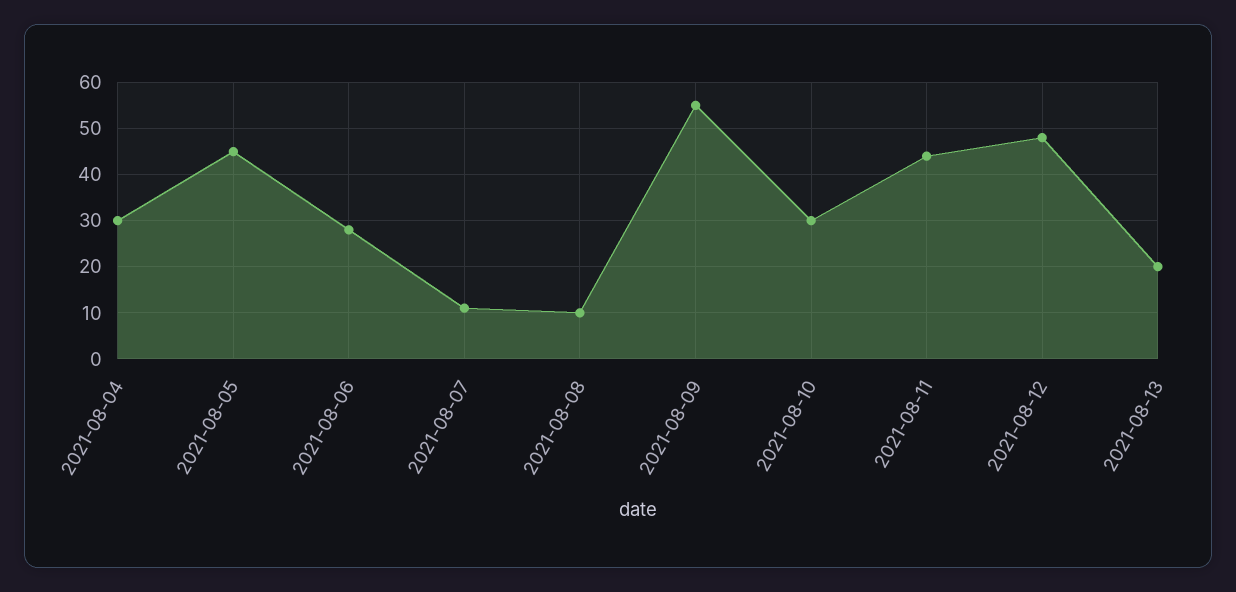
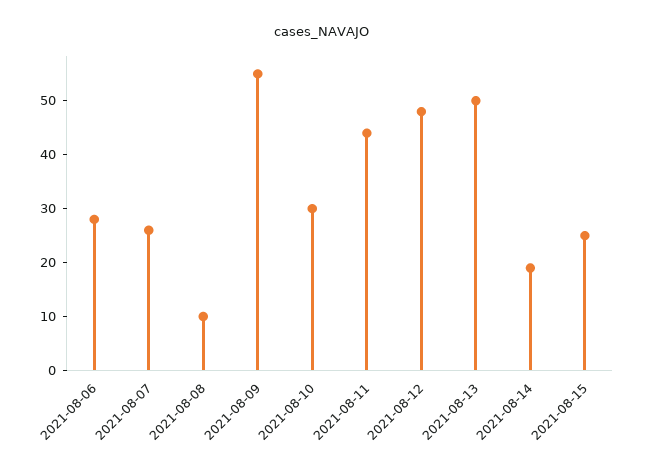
2021-08-04: 30 -> none
2021-08-05: 45 -> none
2021-08-07: 10 -> 25
2021-08-13: 20 -> 50
2021-08-14: none -> 20
2021-08-15: none -> 25

